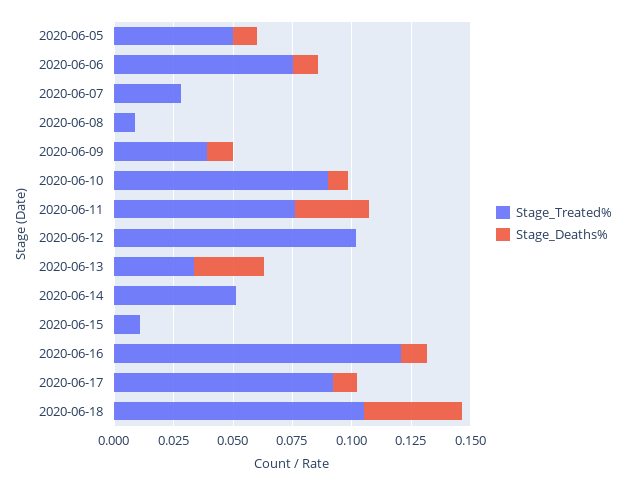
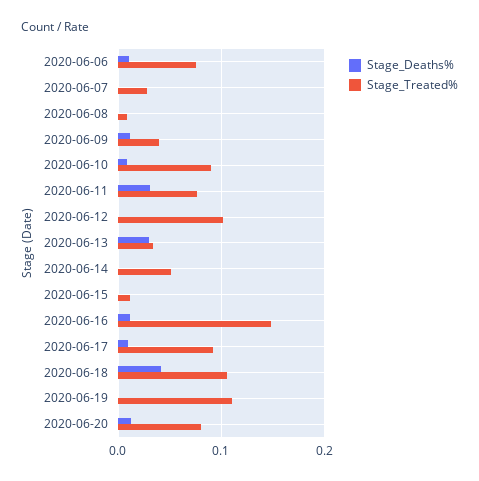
Stage_Treated%, 2020-06-05: 0.05 -> none
Stage_Deaths%, 2020-06-05: 0.01 -> none
Stage_Treated%, 2020-06-16: 0.12 -> 0.15
Stage_Deaths%, 2020-06-19: none -> 0
Stage_Treated%, 2020-06-19: none -> 0.11
Stage_Deaths%, 2020-06-20: none -> 0.01
Stage_Treated%, 2020-06-20: none -> 0.08

